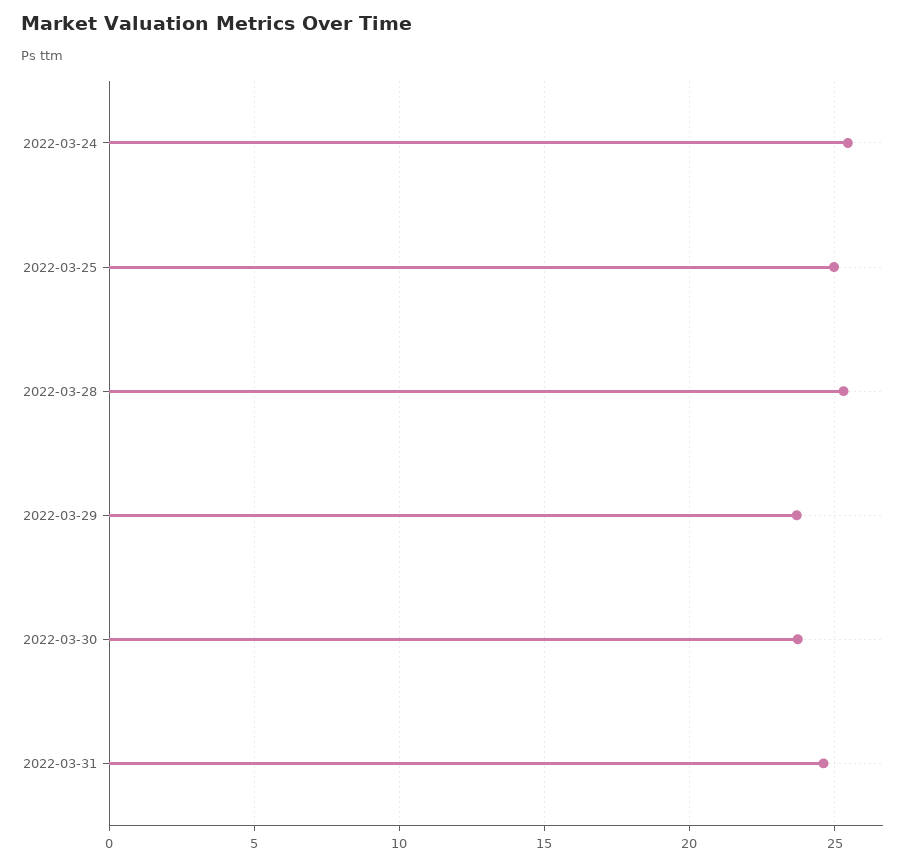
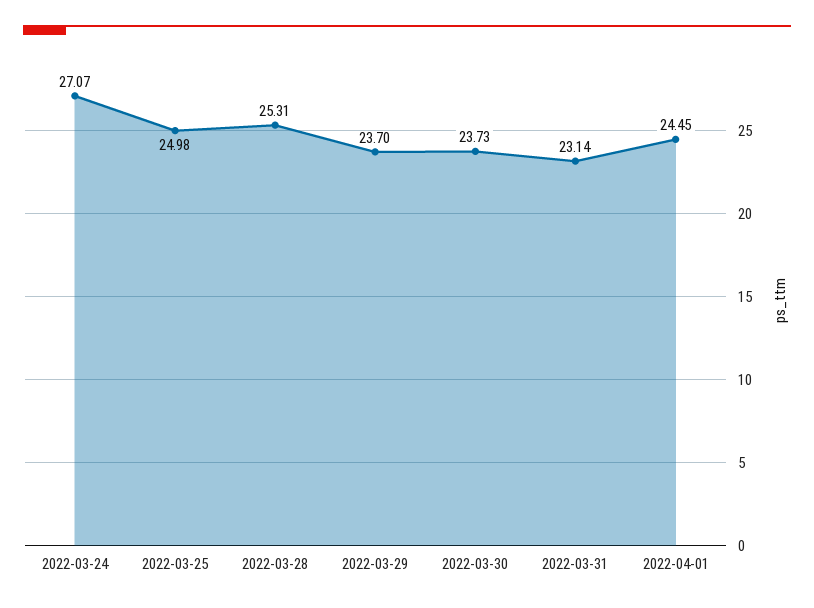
2022-03-24: 25.5 -> 27.07
2022-03-31: 24.5 -> 23.14
2022-04-01: none -> 24.45

